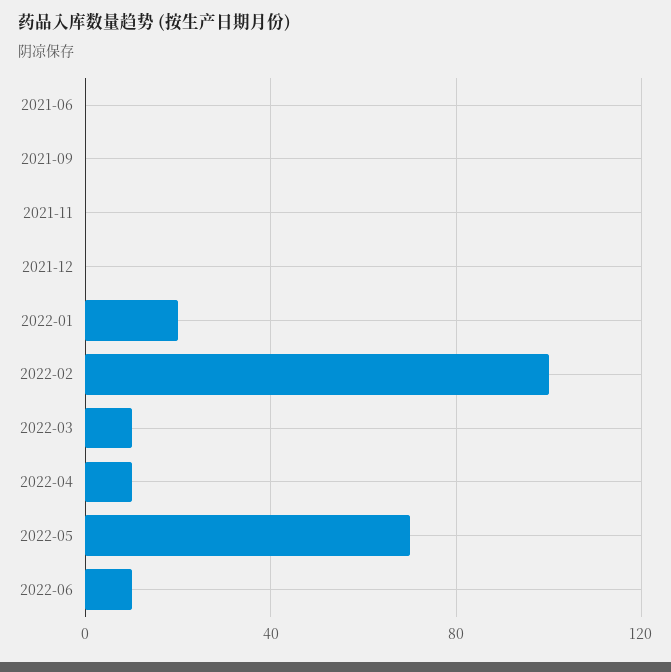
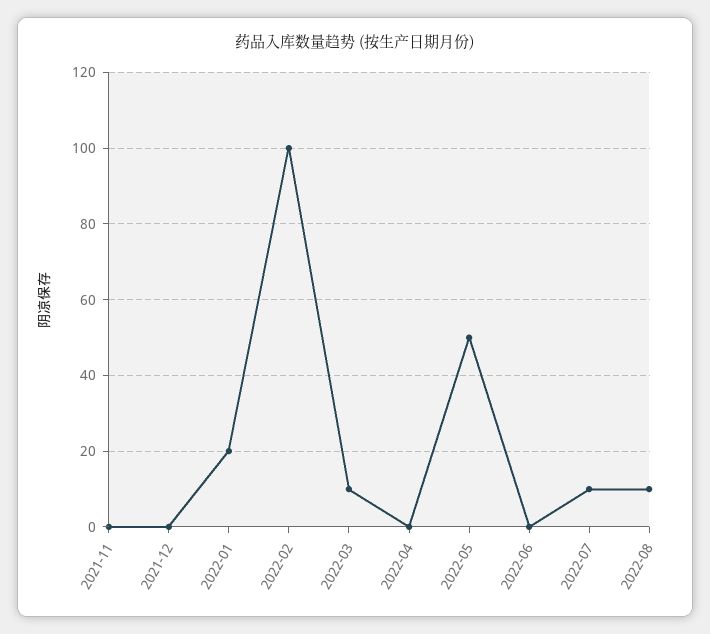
2021-06: 0 -> none
2021-09: 0 -> none
2022-04: 10 -> 0
2022-05: 70 -> 50
2022-06: 10 -> 0
2022-07: none -> 10
2022-08: none -> 10

